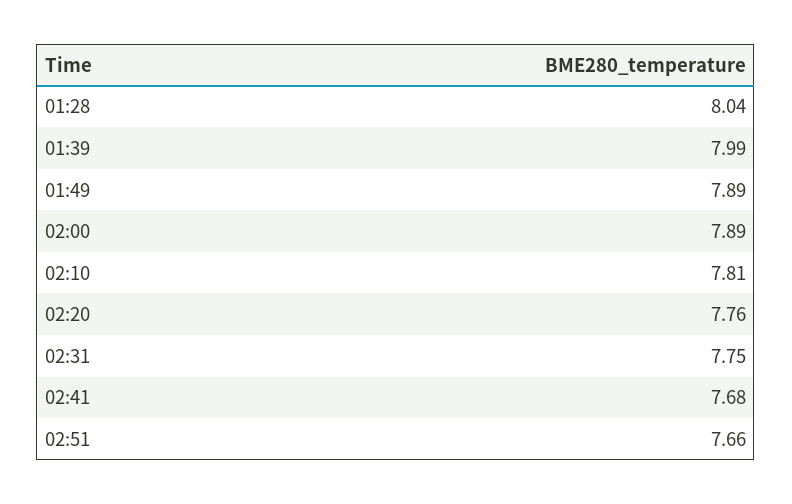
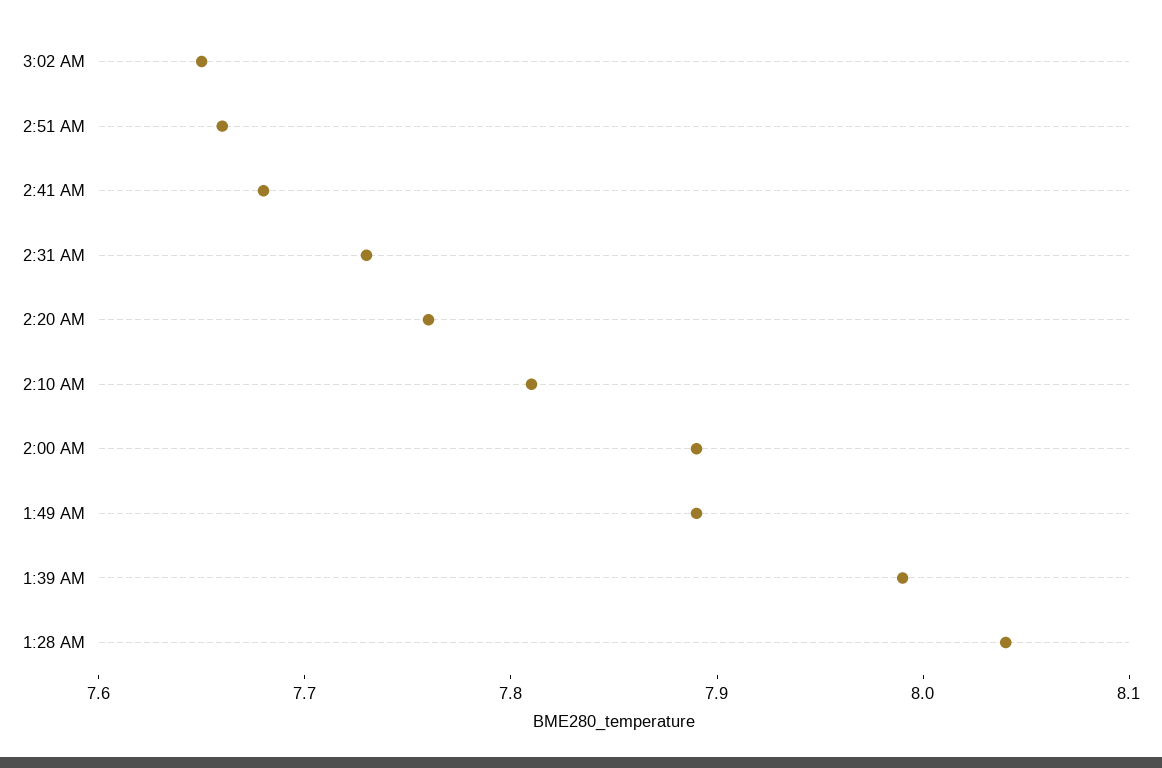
02:31: 7.75 -> 7.73
3:02 AM: none -> 7.65

